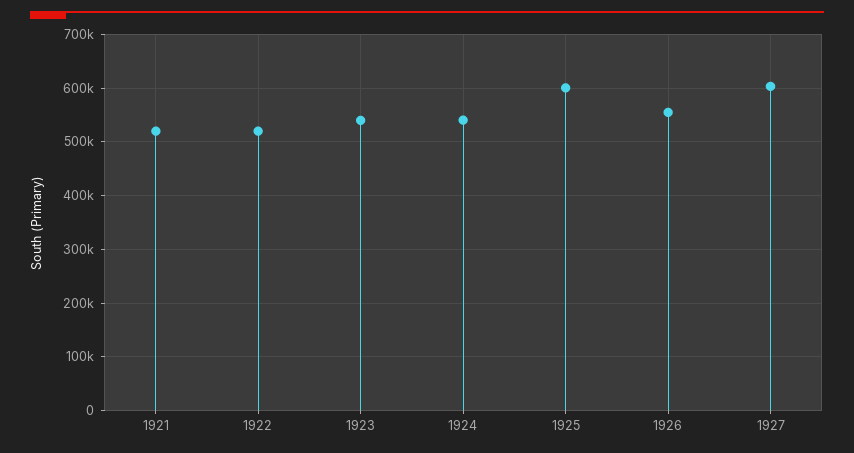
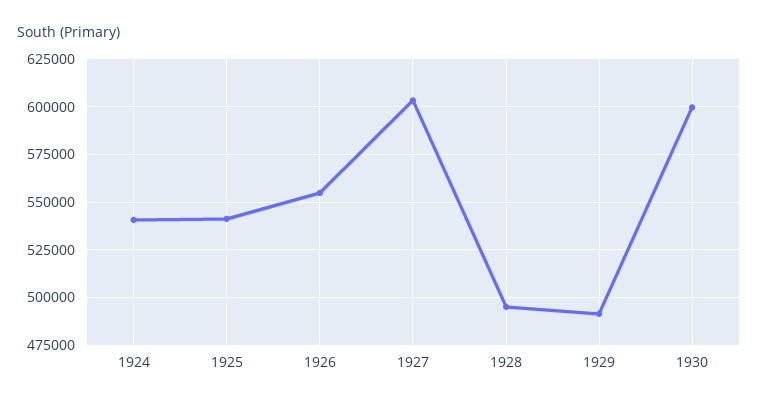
1921: 520000 -> none
1922: 520000 -> none
1923: 540000 -> none
1925: 600000 -> 540000
1928: none -> 495000
1929: none -> 490000
1930: none -> 600000

